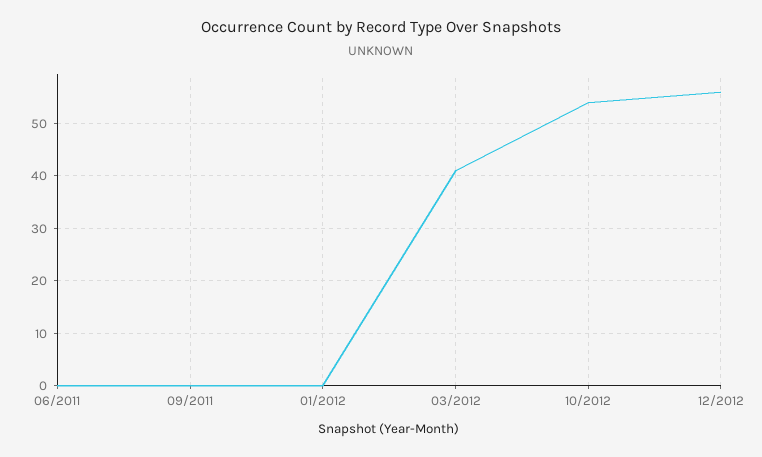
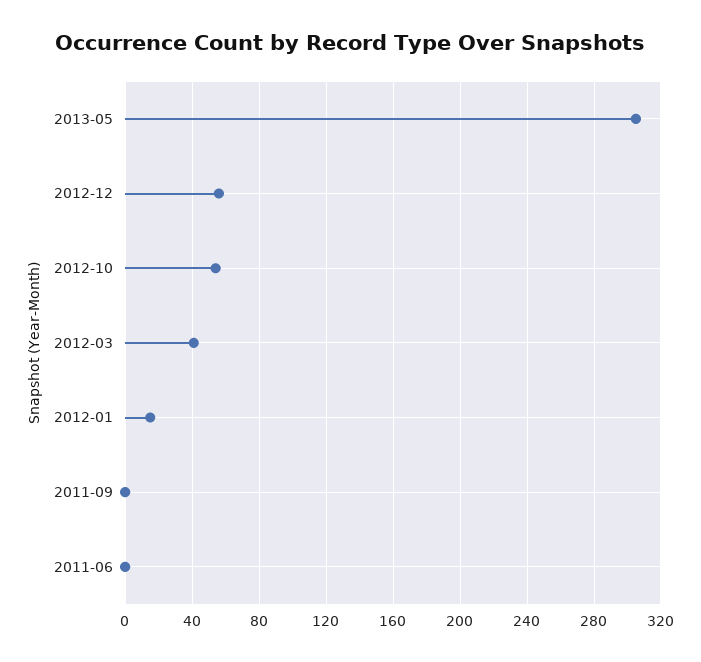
01/2012: 0 -> 15
2013-05: none -> 305

